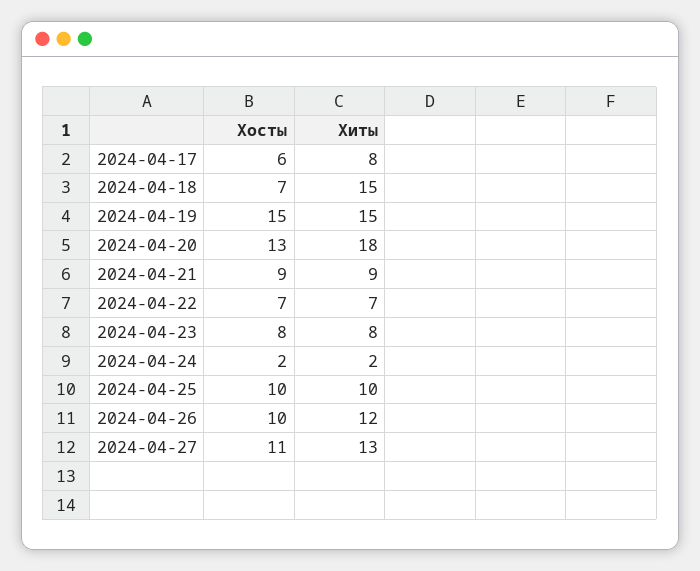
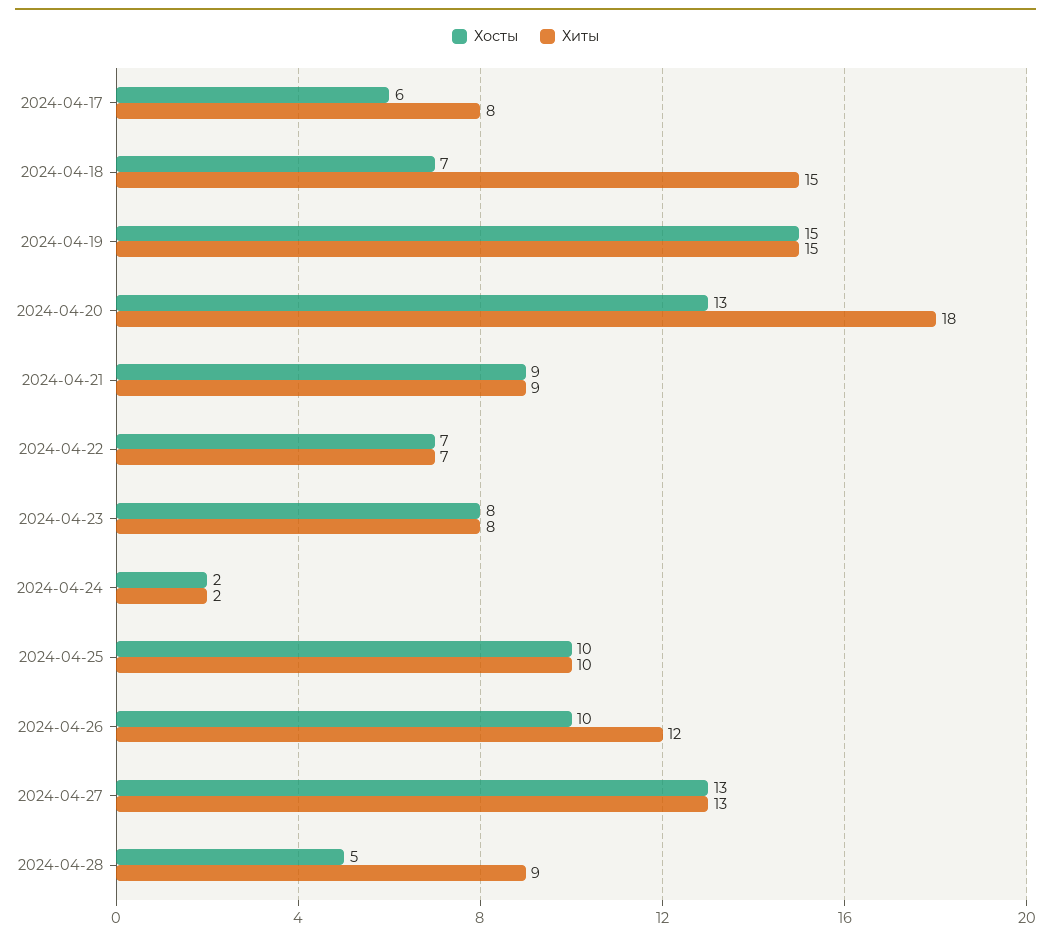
Хосты, 2024-04-27: 11 -> 13
Хосты, 2024-04-28: none -> 5
Хиты, 2024-04-28: none -> 9

